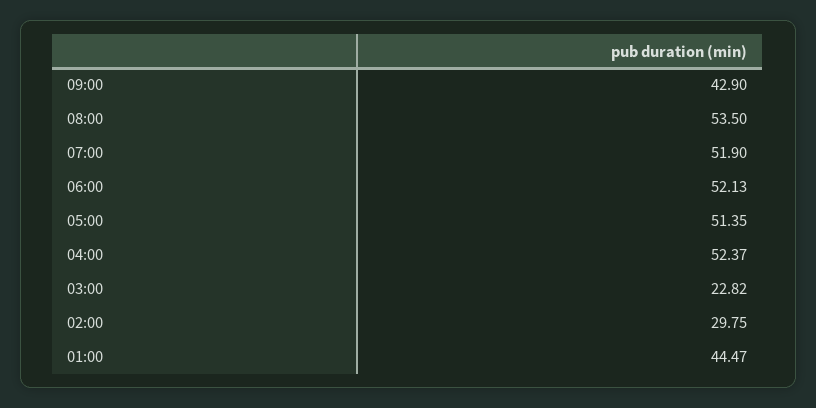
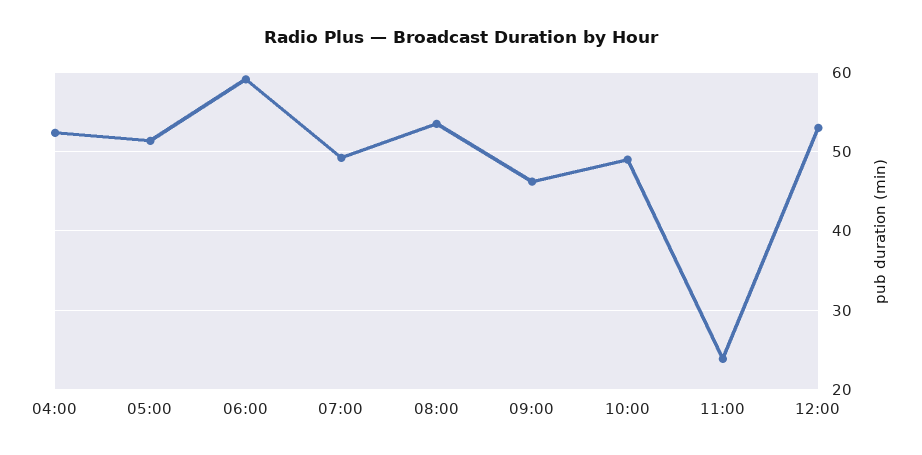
09:00: 42.9 -> 46
07:00: 51.9 -> 49
06:00: 52.13 -> 59
03:00: 22.82 -> none
02:00: 29.75 -> none
01:00: 44.47 -> none
10:00: none -> 49
11:00: none -> 24
12:00: none -> 53

